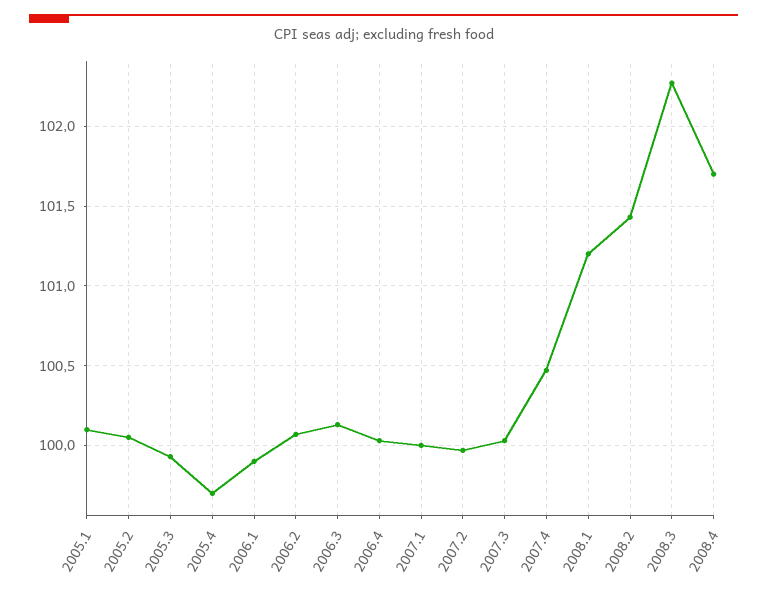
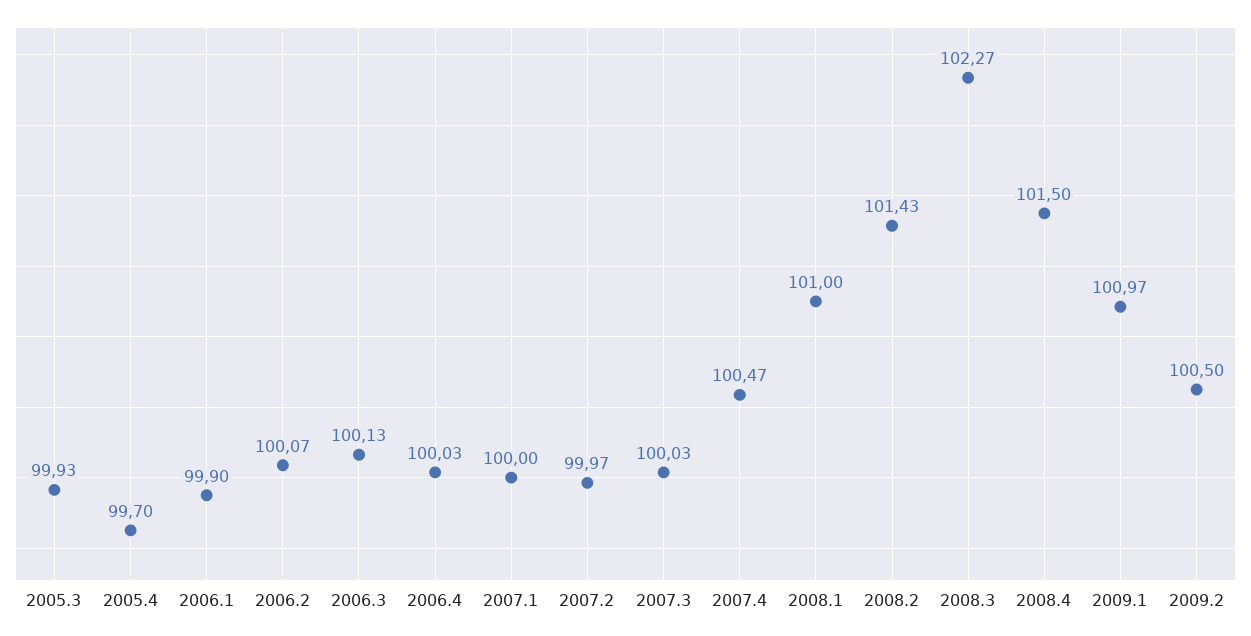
2005.1: 100.1 -> none
2005.2: 100.05 -> none
2008.1: 101.2 -> 101
2008.4: 101.7 -> 101.5
2009.1: none -> 100.97
2009.2: none -> 100.5

